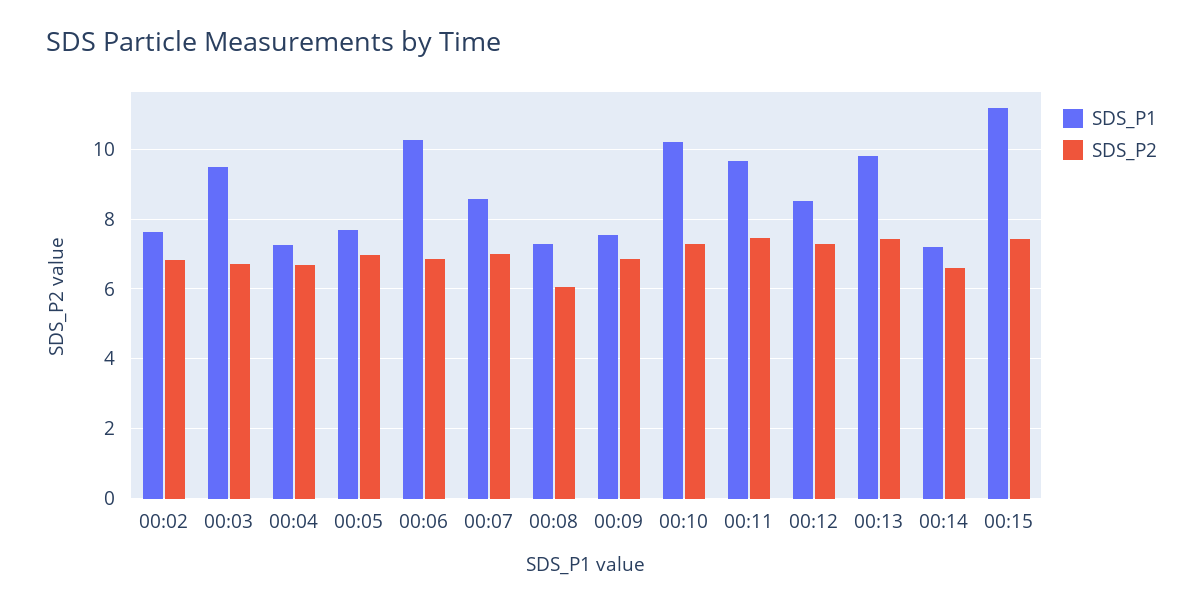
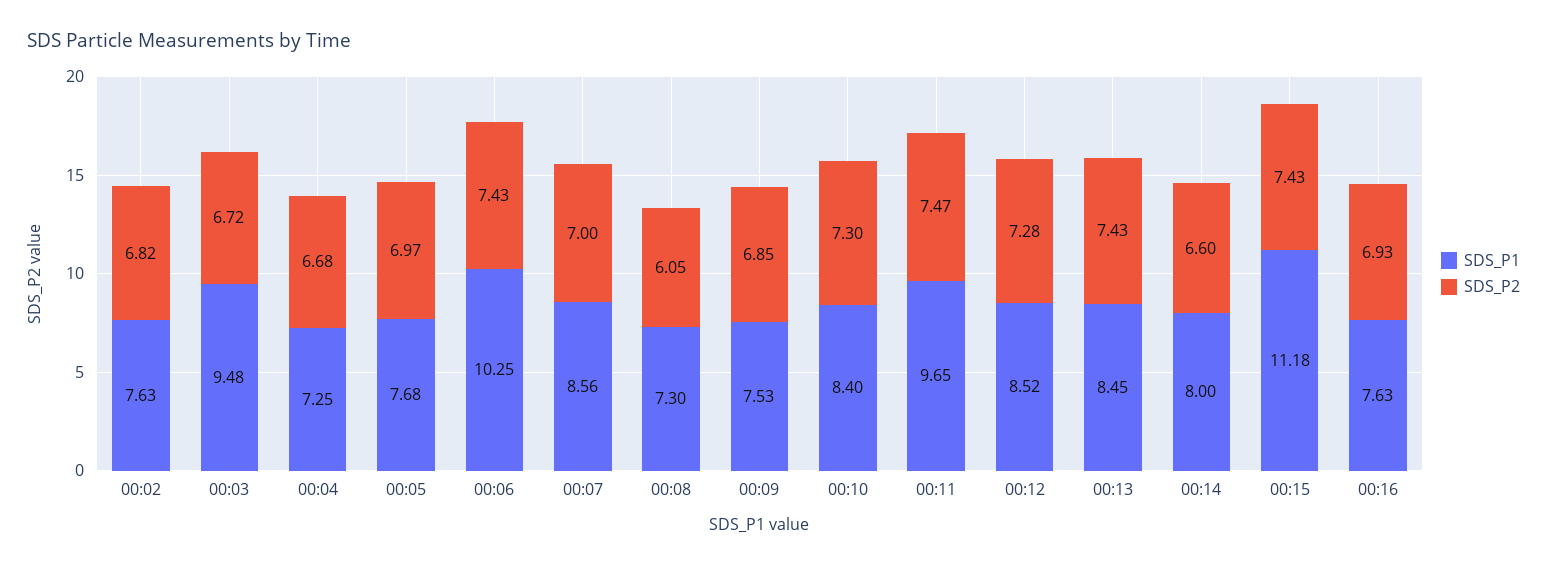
SDS_P2, 00:06: 6.8 -> 7.43
SDS_P1, 00:10: 10.2 -> 8.4
SDS_P1, 00:13: 9.8 -> 8.45
SDS_P1, 00:14: 7.2 -> 8
SDS_P1, 00:16: none -> 7.63
SDS_P2, 00:16: none -> 6.93

